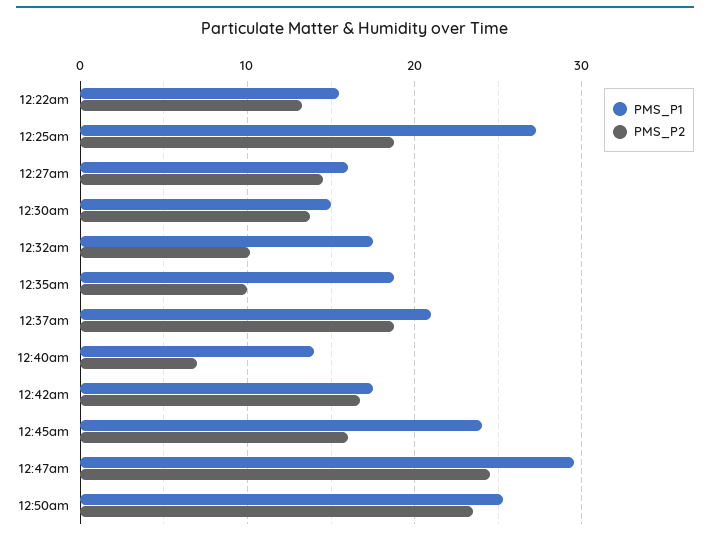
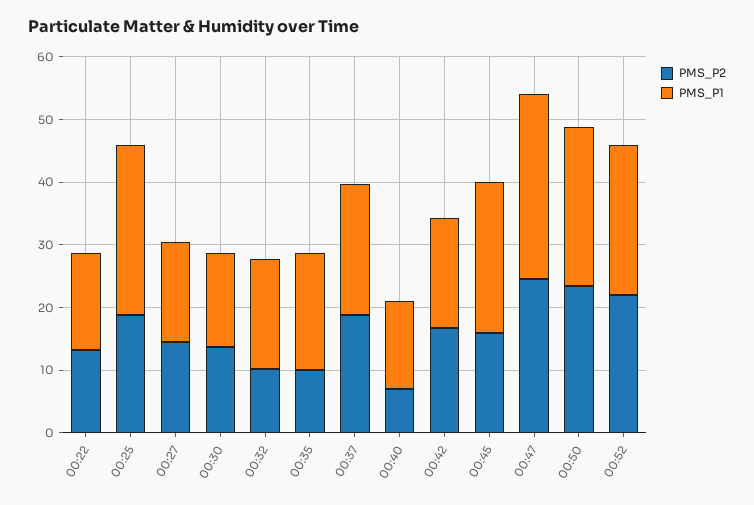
PMS_P2, 00:52: none -> 22
PMS_P1, 00:52: none -> 24

